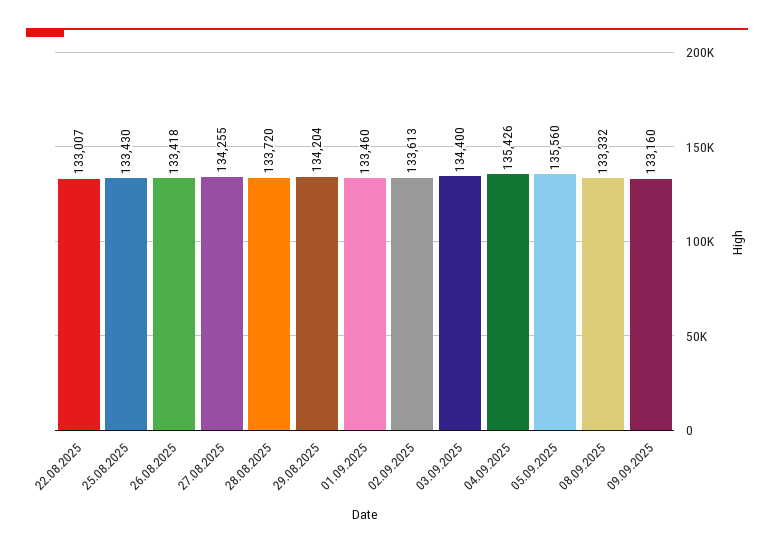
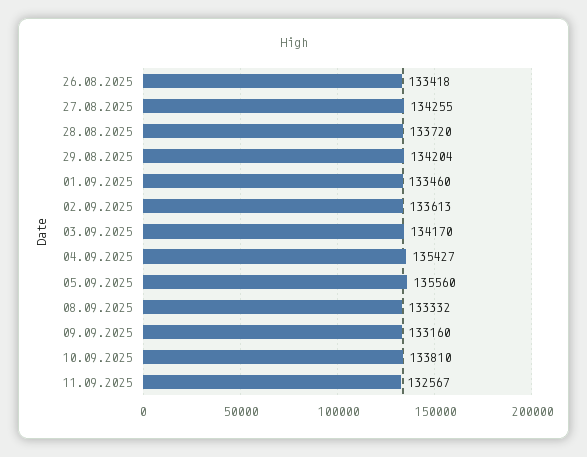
22.08.2025: 133007 -> none
25.08.2025: 133430 -> none
03.09.2025: 134400 -> 134170
04.09.2025: 135426 -> 135427
10.09.2025: none -> 133810
11.09.2025: none -> 132567

